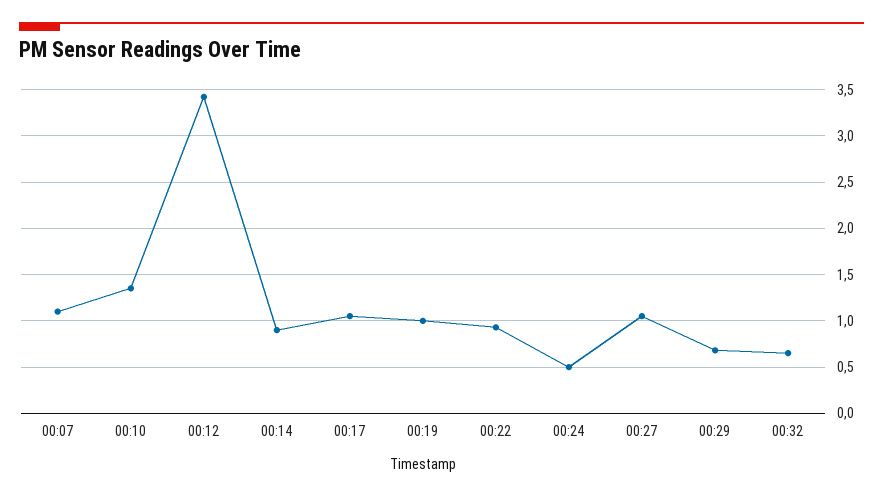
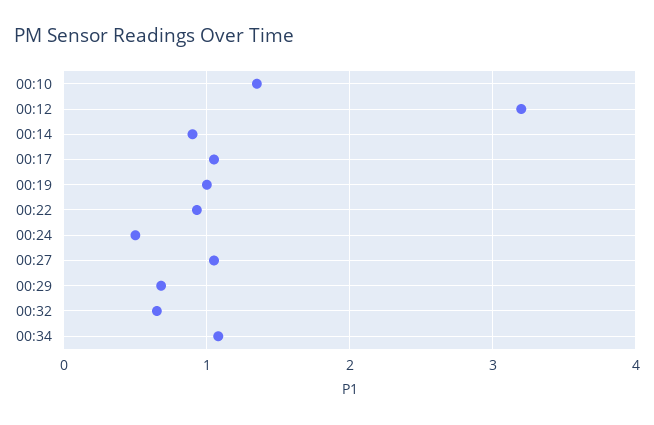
00:07: 1.1 -> none
00:12: 3.4 -> 3.2
00:34: none -> 1.1

